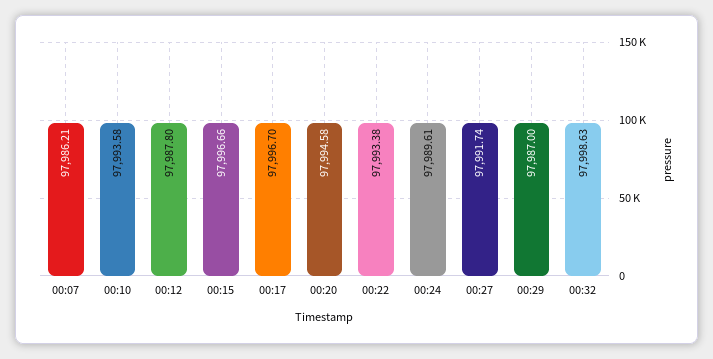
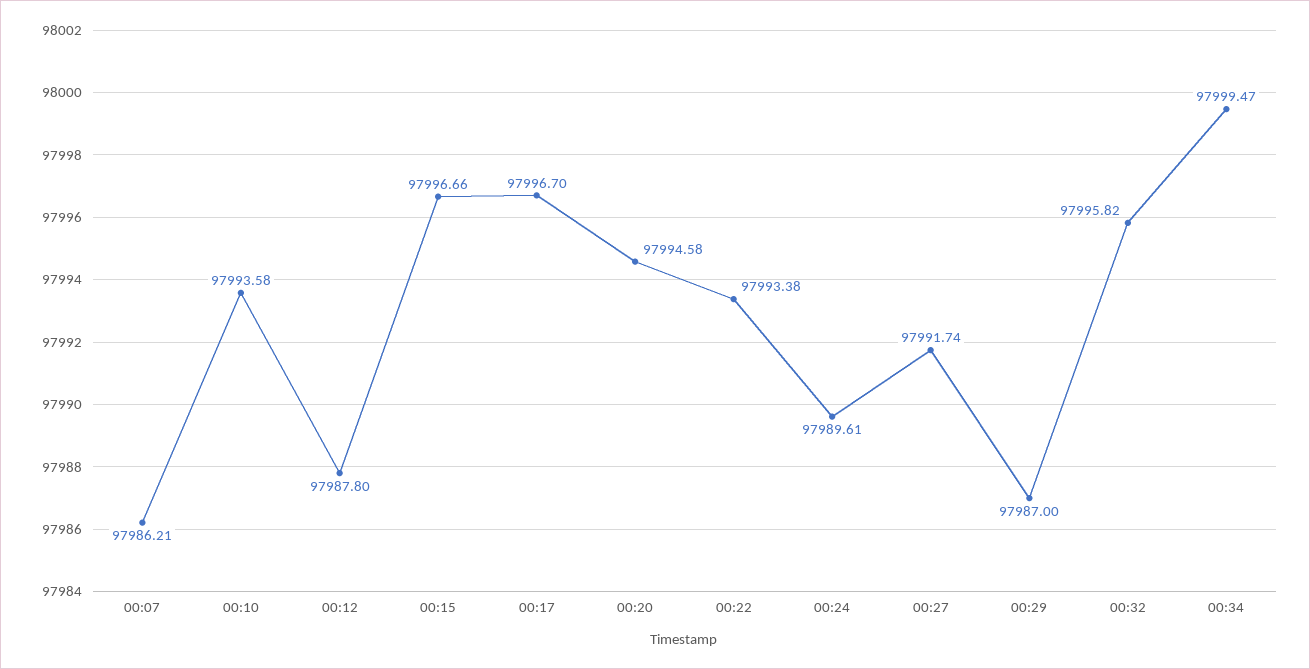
00:32: 97998.63 -> 97995.82
00:34: none -> 97999.47

